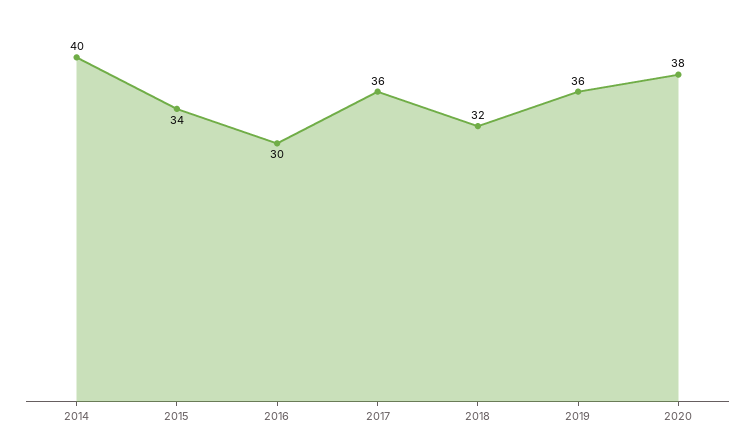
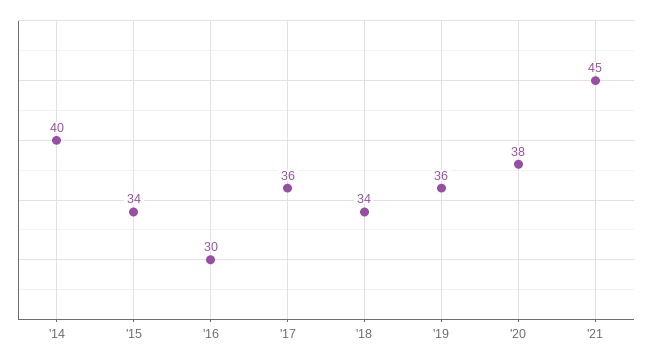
2018: 32 -> 34
'21: none -> 45

